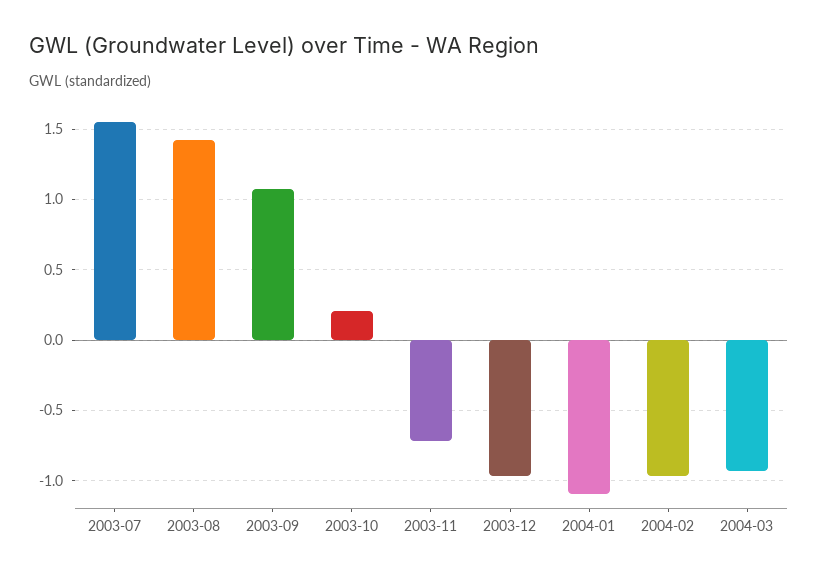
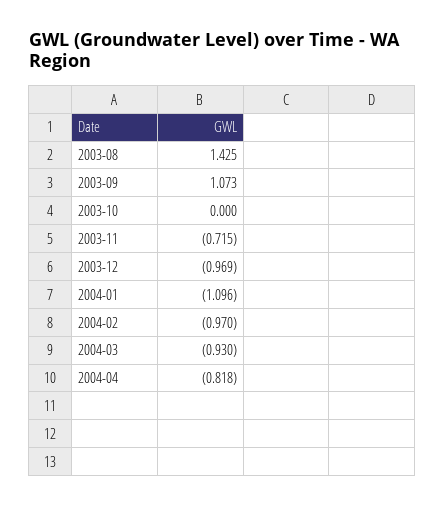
2003-07: 1.55 -> none
2003-10: 0.2 -> 0
2004-04: none -> -0.818

